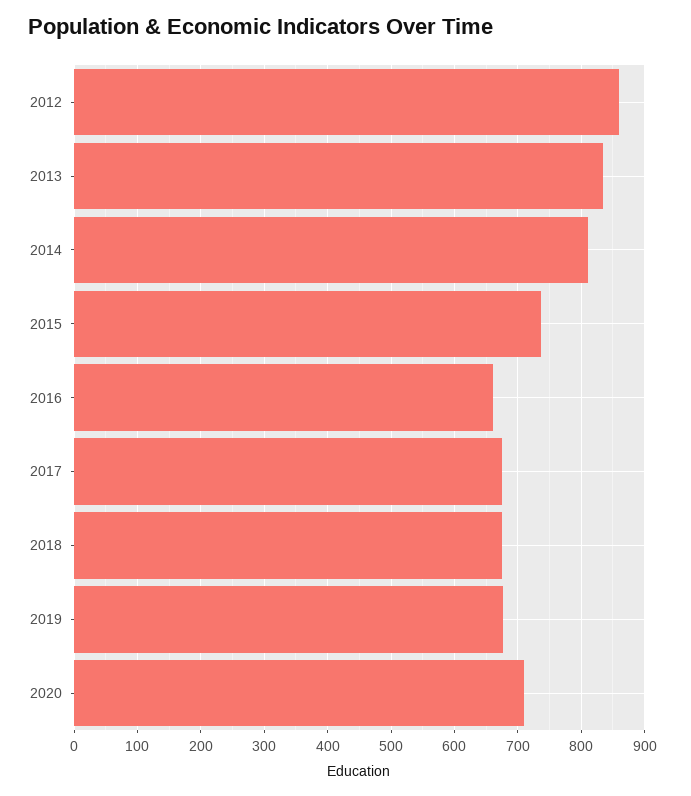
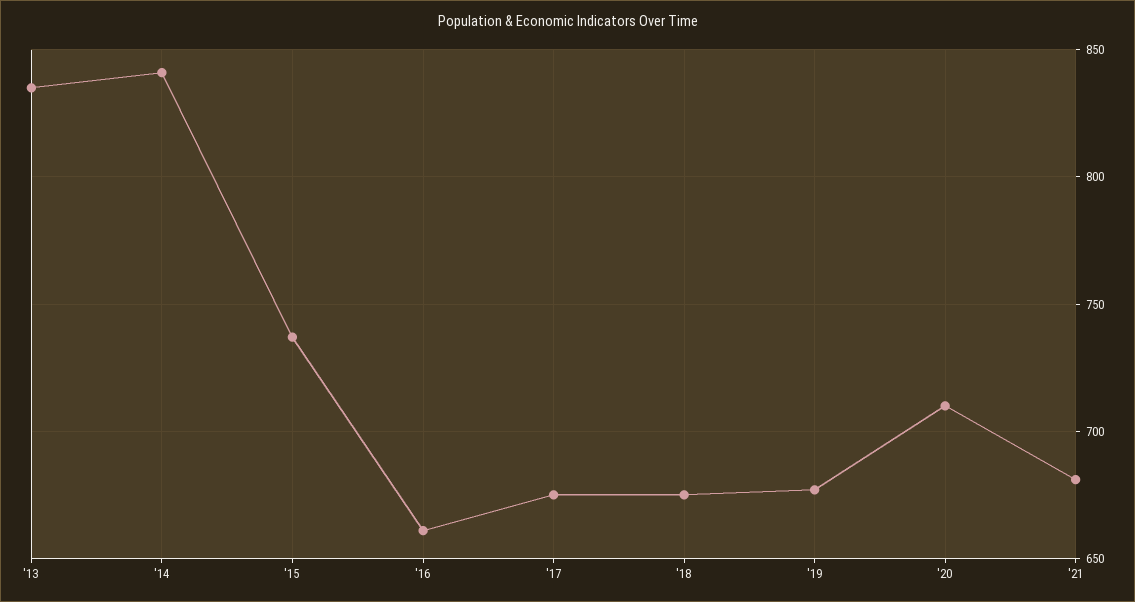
2012: 860 -> none
2014: 810 -> 840
'21: none -> 680

